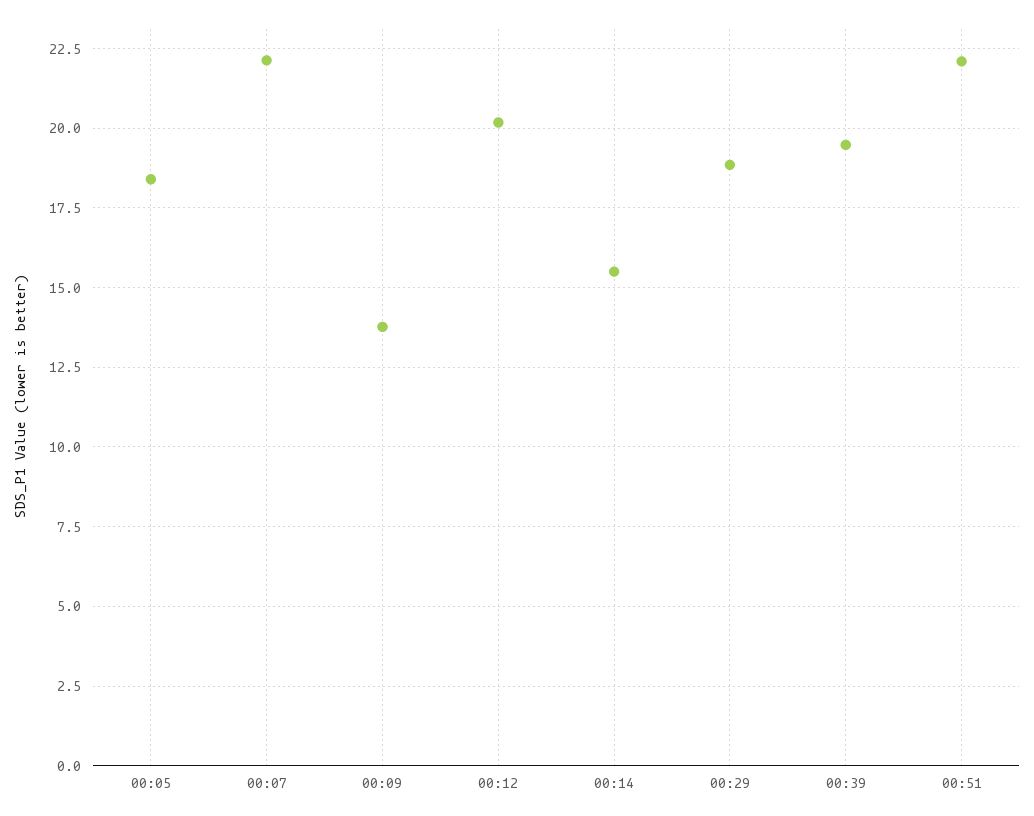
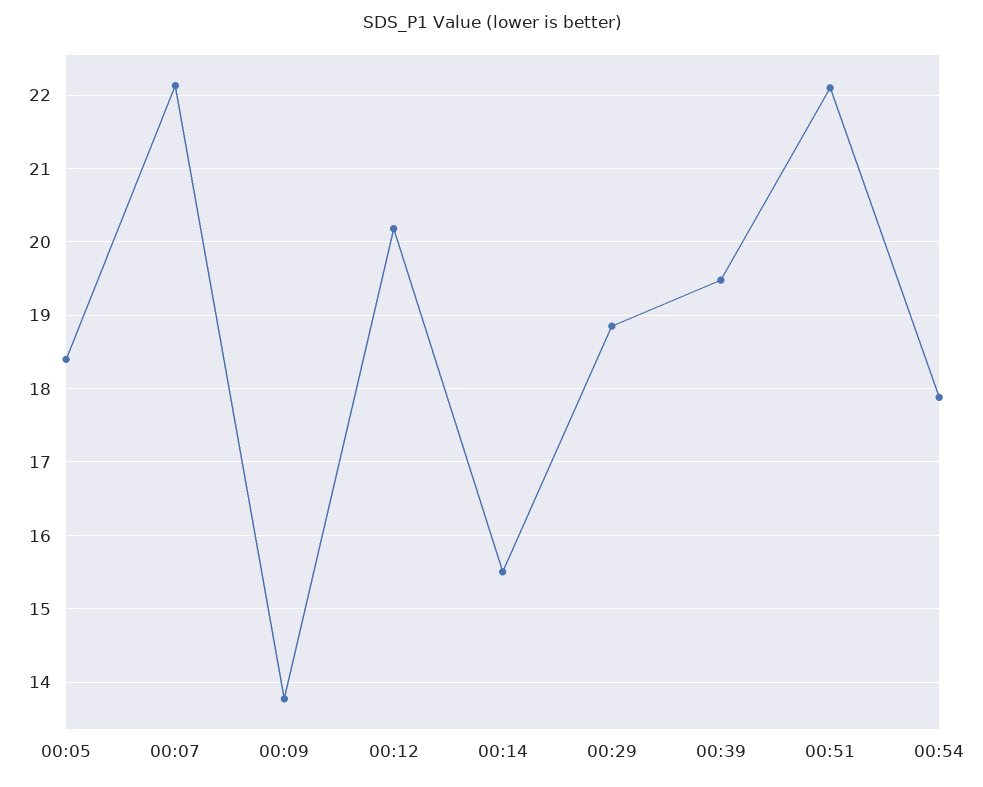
00:54: none -> 17.9

